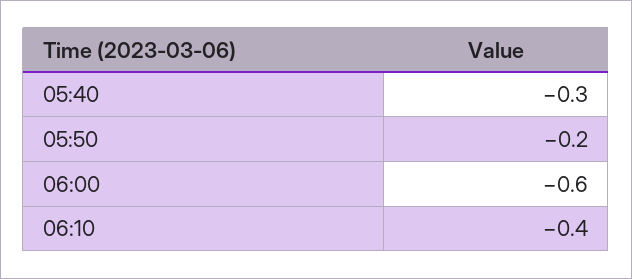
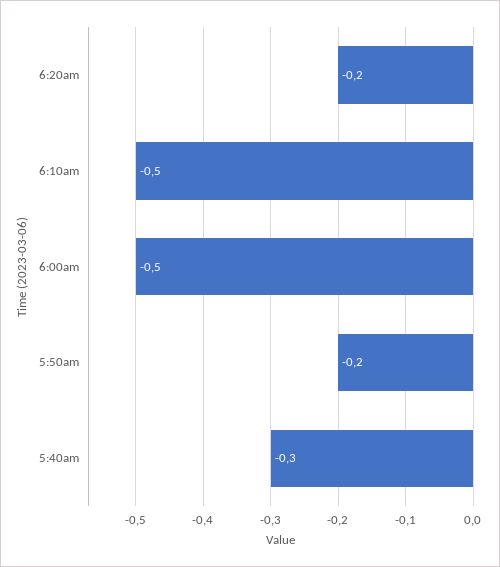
06:00: -0.6 -> -0.5
06:10: -0.4 -> -0.5
6:20am: none -> -0.2

